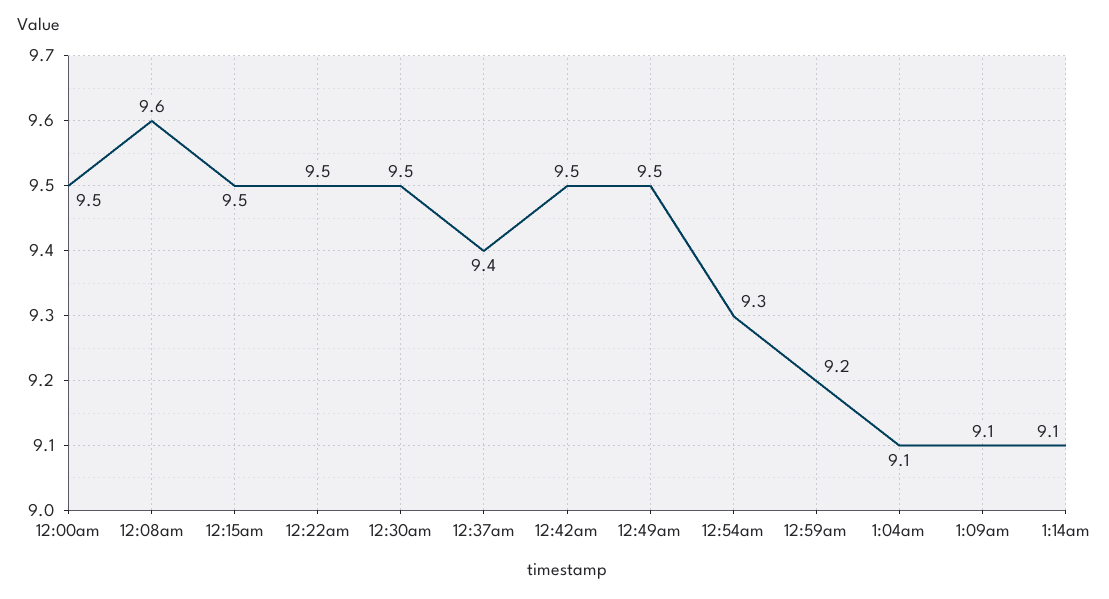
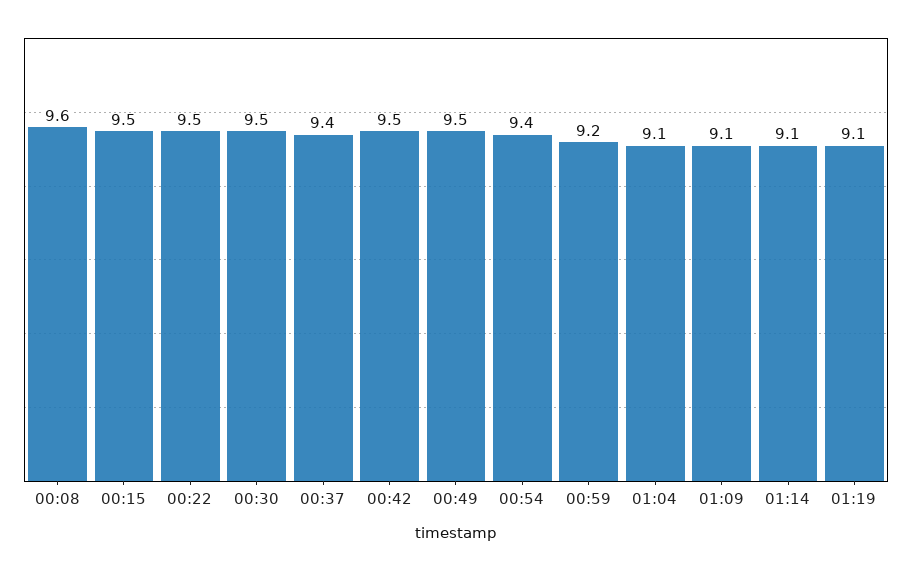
12:00am: 9.5 -> none
12:54am: 9.3 -> 9.4
01:19: none -> 9.1

